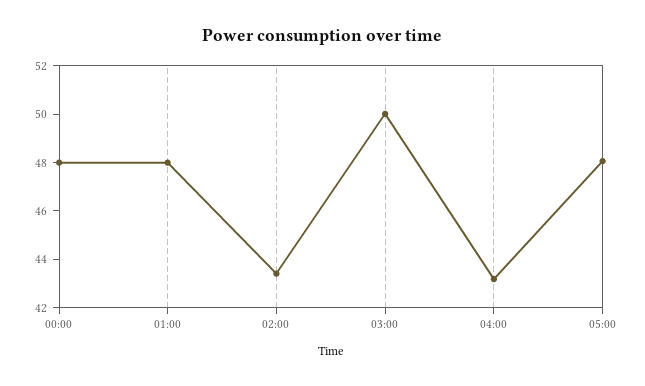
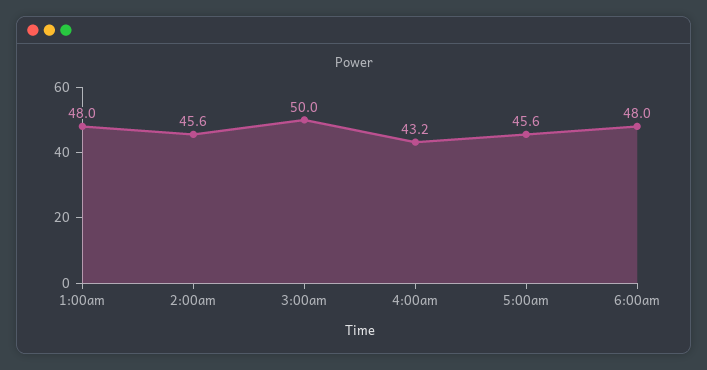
00:00: 48 -> none
02:00: 43.5 -> 45.6
05:00: 48 -> 45.6
6:00am: none -> 48

